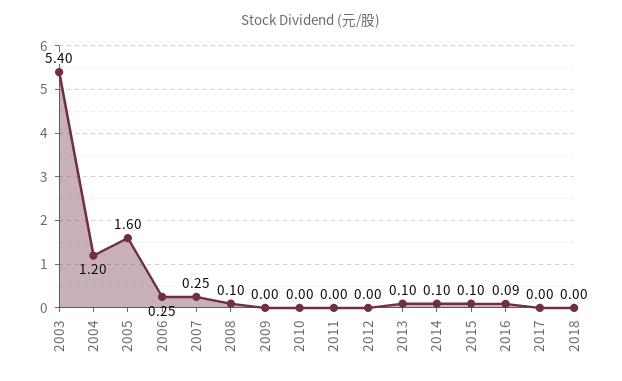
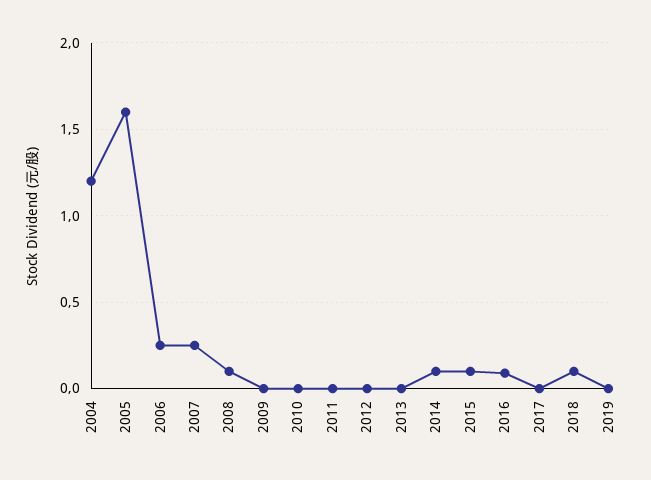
2003: 5.4 -> none
2013: 0.1 -> 0
2018: 0 -> 0.1
2019: none -> 0

